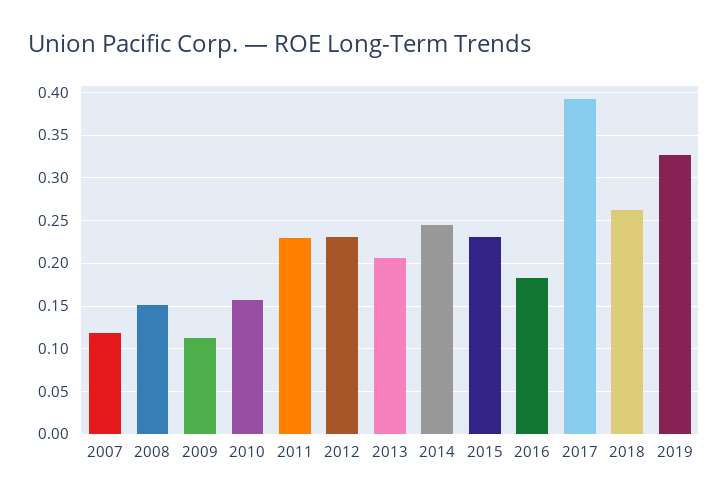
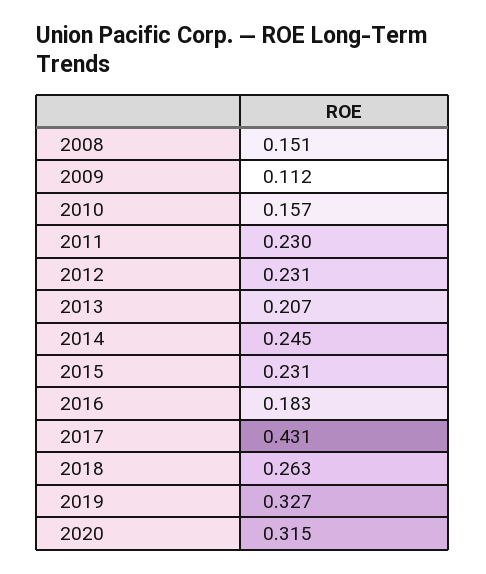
2007: 0.12 -> none
2017: 0.39 -> 0.431
2020: none -> 0.315

